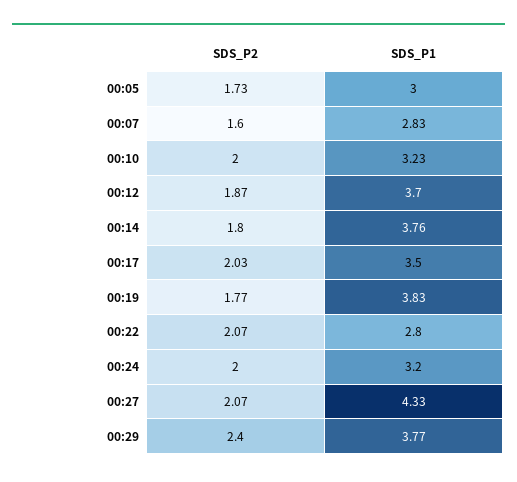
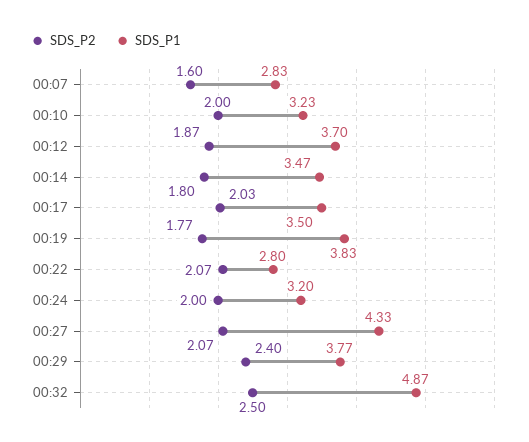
SDS_P2, 00:05: 1.73 -> none
SDS_P1, 00:05: 3 -> none
SDS_P1, 00:14: 3.76 -> 3.47
SDS_P2, 00:32: none -> 2.5
SDS_P1, 00:32: none -> 4.87

